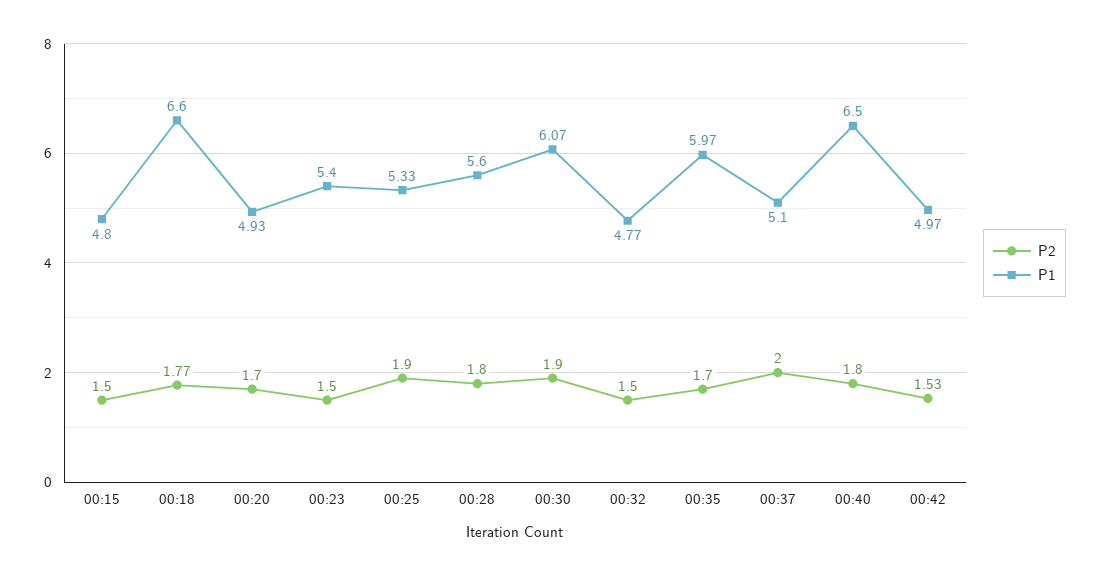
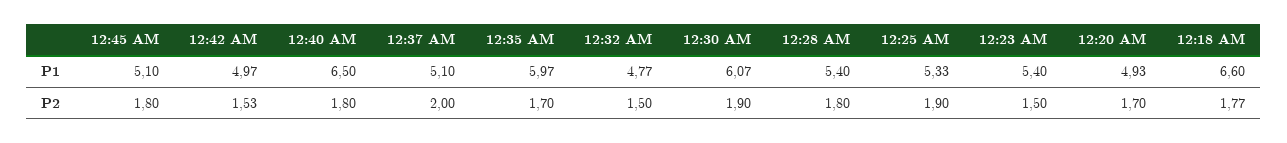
P2, 00:15: 1.5 -> none
P1, 00:15: 4.8 -> none
P1, 00:28: 5.6 -> 5.4
P1, 12:45 AM: none -> 5.1
P2, 12:45 AM: none -> 1.8

